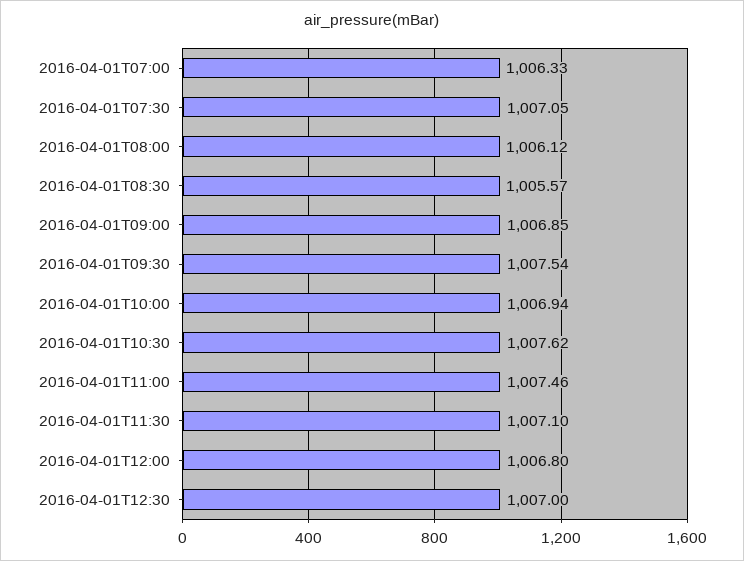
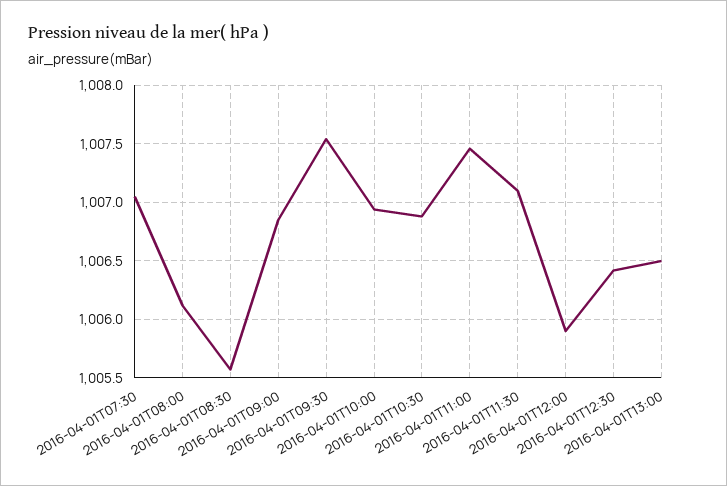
2016-04-01T07:00: 1006.33 -> none
2016-04-01T10:30: 1007.62 -> 1006.9
2016-04-01T12:00: 1006.8 -> 1005.9
2016-04-01T12:30: 1007 -> 1006.4
2016-04-01T13:00: none -> 1006.5

